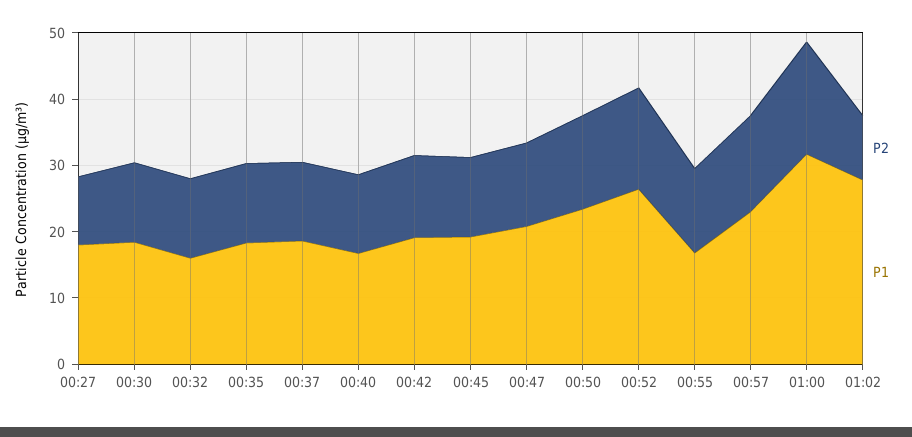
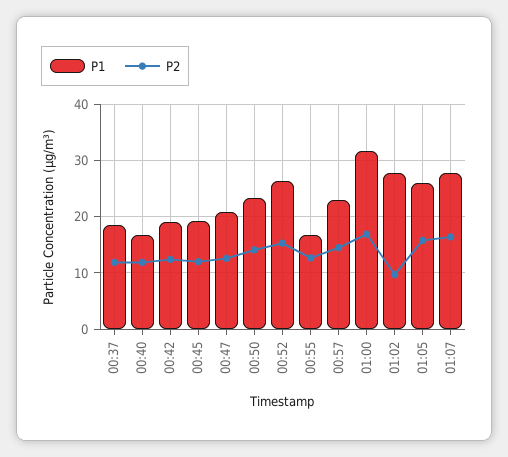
P2, 00:27: 10 -> none
P1, 00:27: 18 -> none
P2, 00:30: 12 -> none
P1, 00:30: 18 -> none
P2, 00:32: 12 -> none
P1, 00:32: 16 -> none
P2, 00:35: 12 -> none
P1, 00:35: 18 -> none
P1, 01:05: none -> 26
P2, 01:05: none -> 16
P1, 01:07: none -> 28
P2, 01:07: none -> 16

